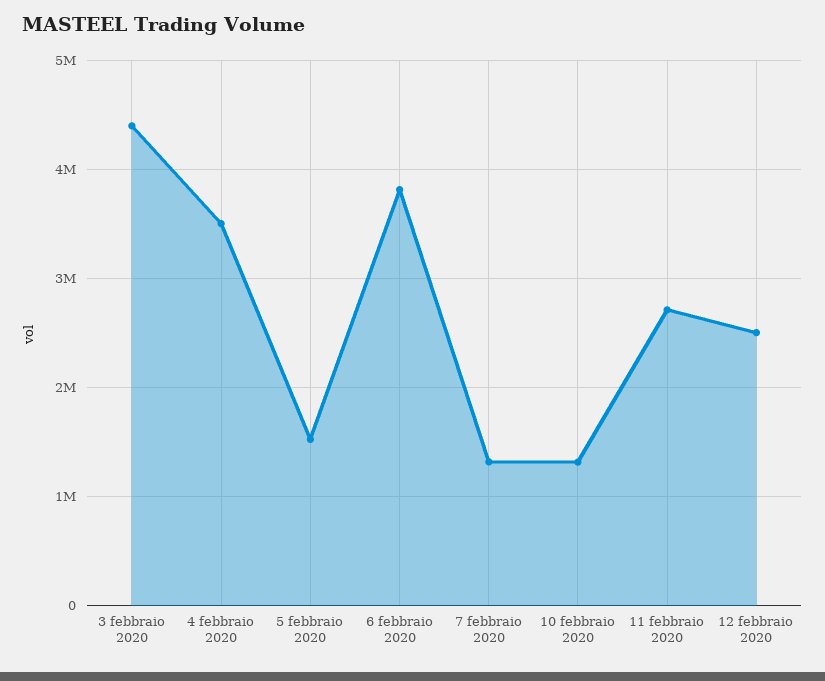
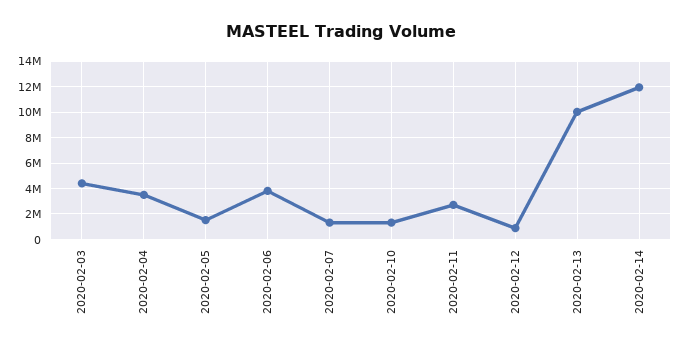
12 febbraio 2020: 2500000 -> 1000000
2020-02-13: none -> 10000000
2020-02-14: none -> 12000000

